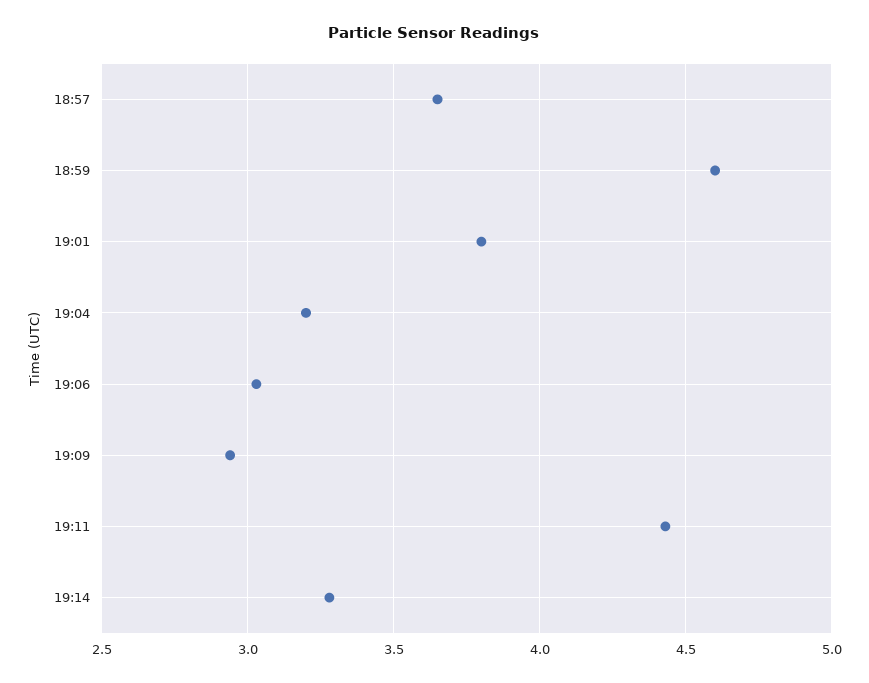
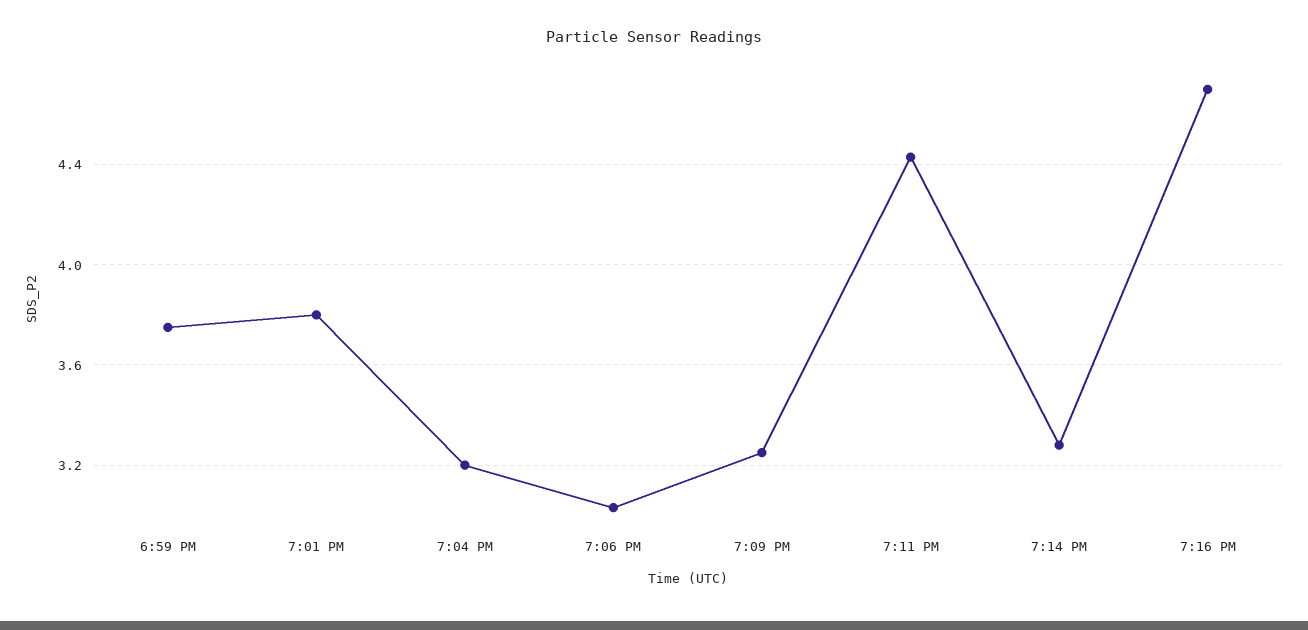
18:57: 3.65 -> none
18:59: 4.6 -> 3.75
19:09: 2.95 -> 3.25
7:16 PM: none -> 4.7

